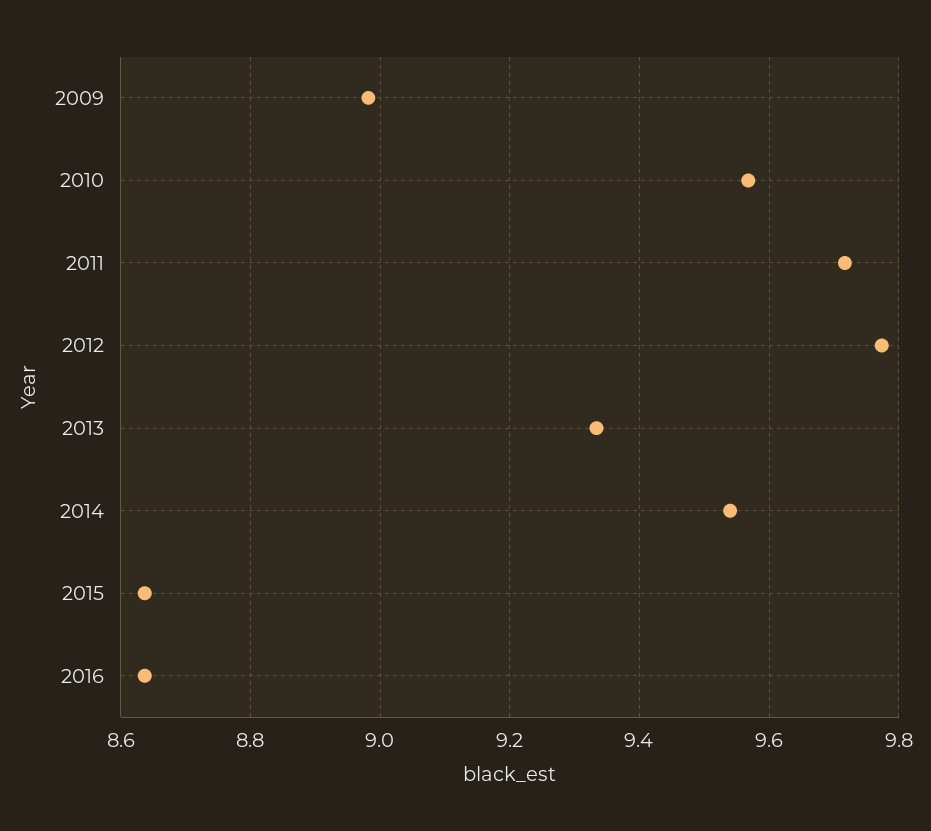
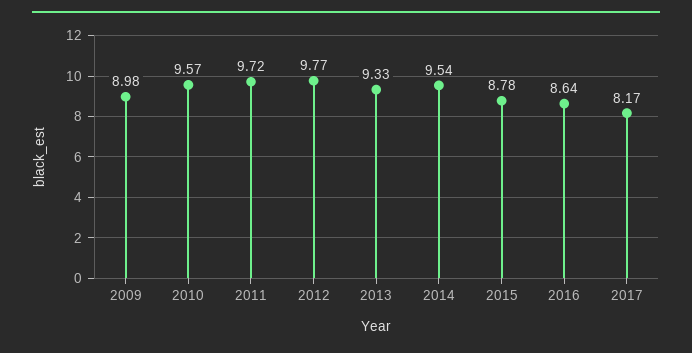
2015: 8.64 -> 8.78
2017: none -> 8.17

